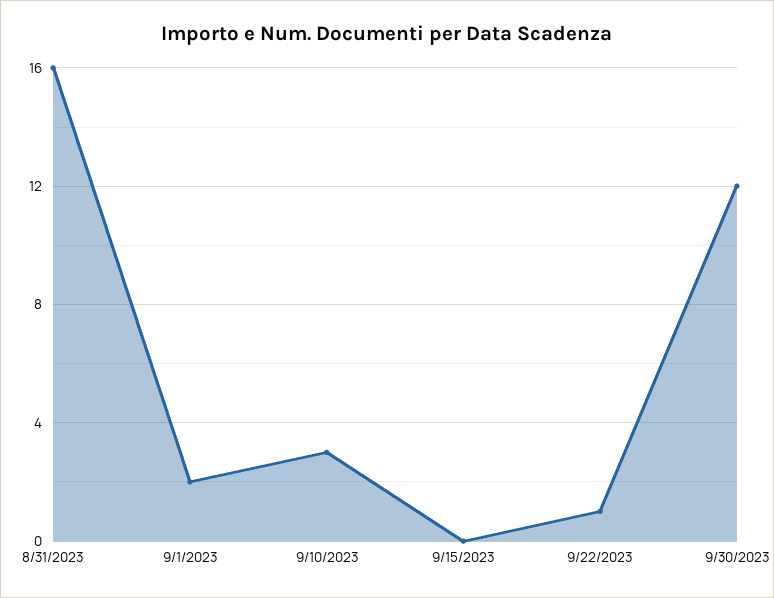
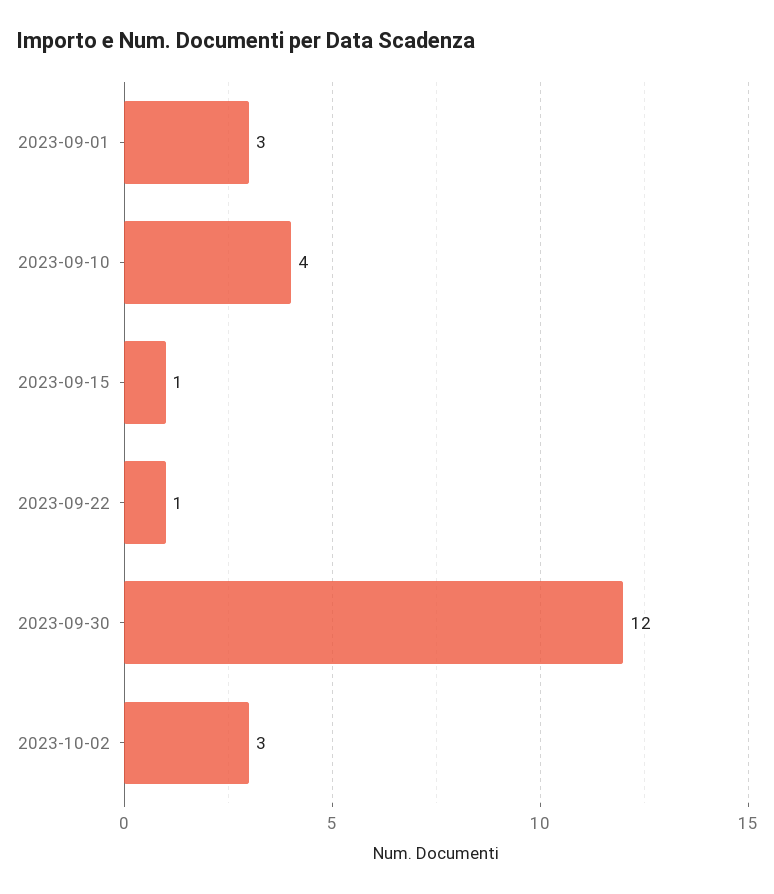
8/31/2023: 16 -> none
9/1/2023: 2 -> 3
9/10/2023: 3 -> 4
9/15/2023: 0 -> 1
2023-10-02: none -> 3

